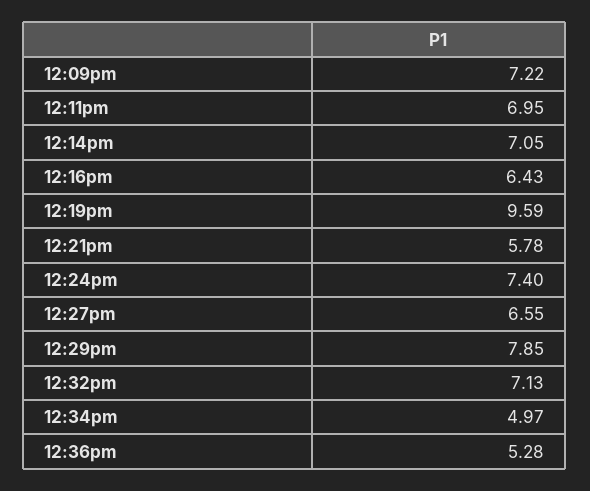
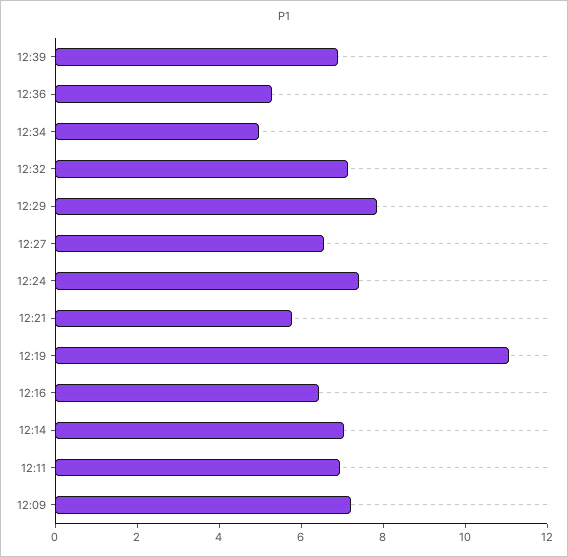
12:19pm: 9.59 -> 11
12:39: none -> 7

